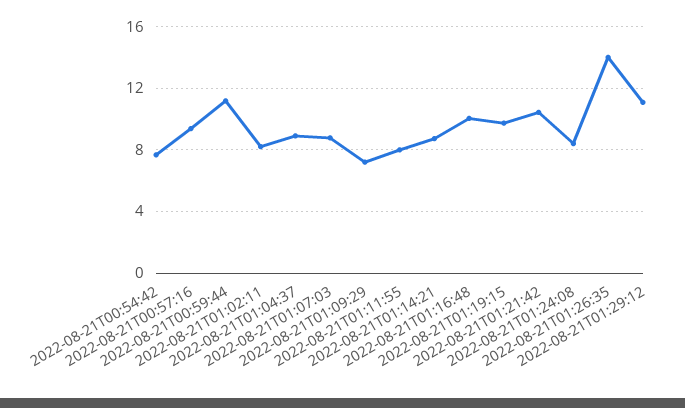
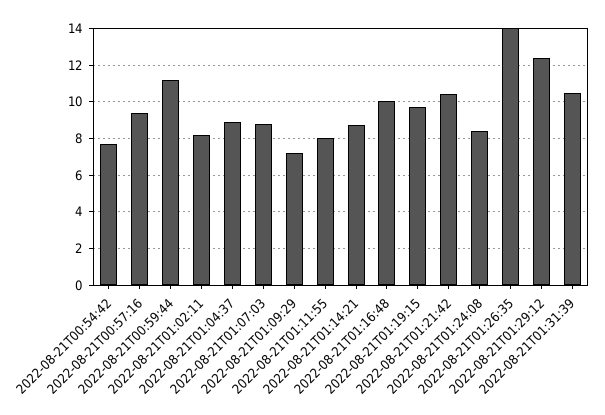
2022-08-21T01:29:12: 11 -> 12.5
2022-08-21T01:31:39: none -> 10.5

